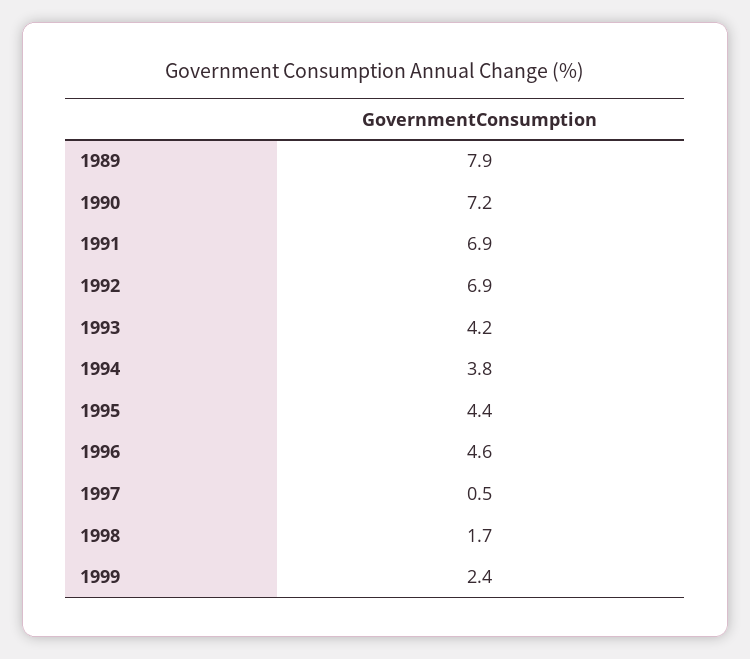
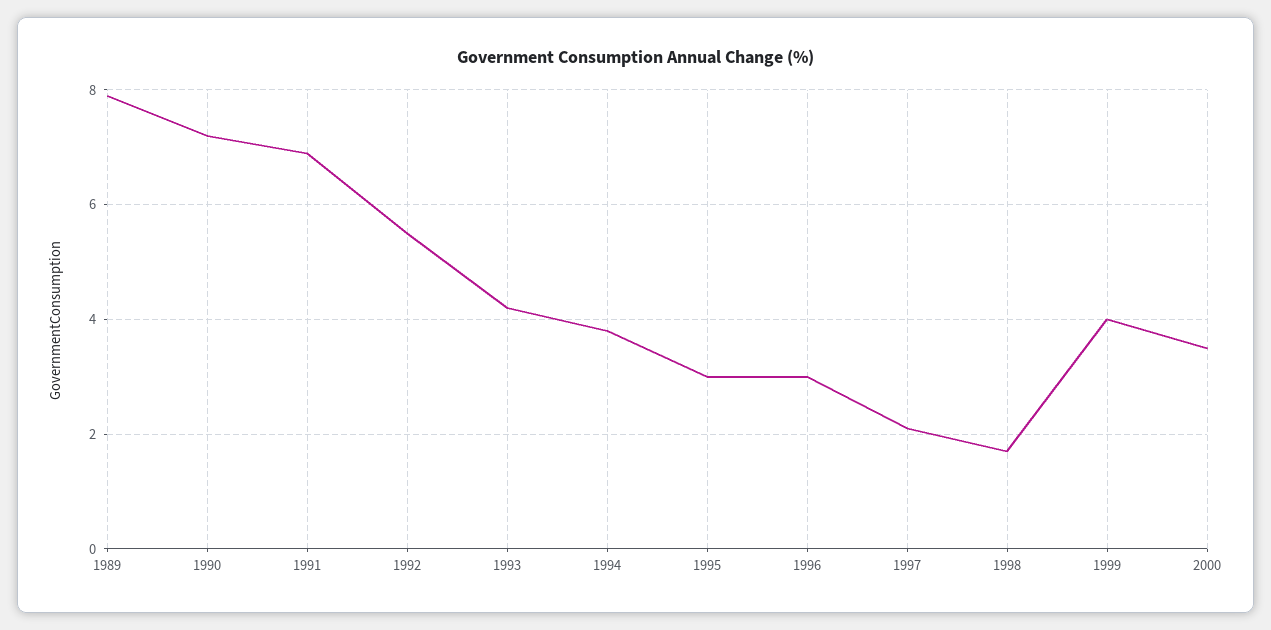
1992: 6.9 -> 5.5
1995: 4.4 -> 3
1996: 4.6 -> 3
1997: 0.5 -> 2
1999: 2.4 -> 4
2000: none -> 3.5

